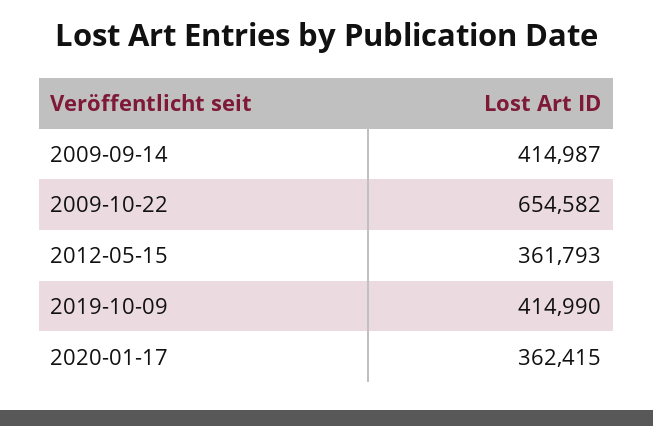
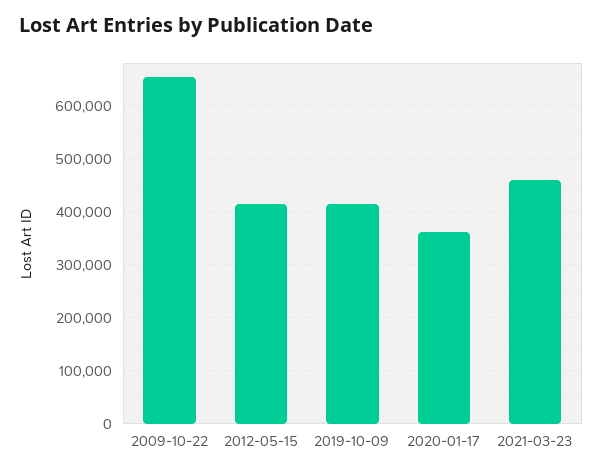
2009-09-14: 414987 -> none
2012-05-15: 361793 -> 420000
2021-03-23: none -> 460000

